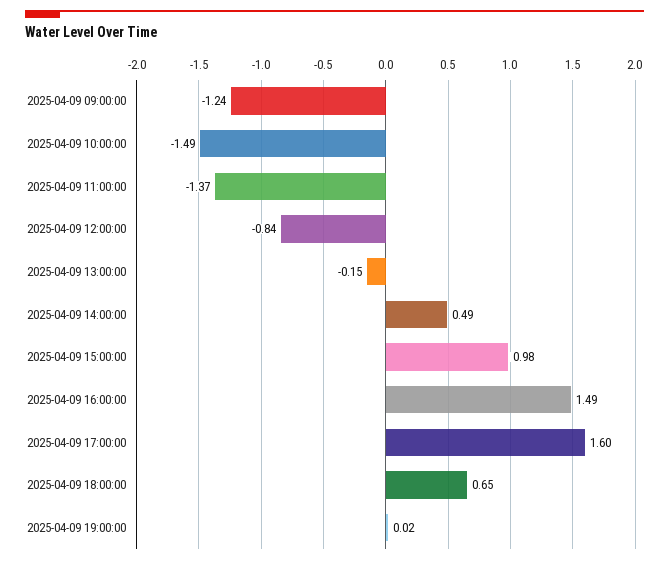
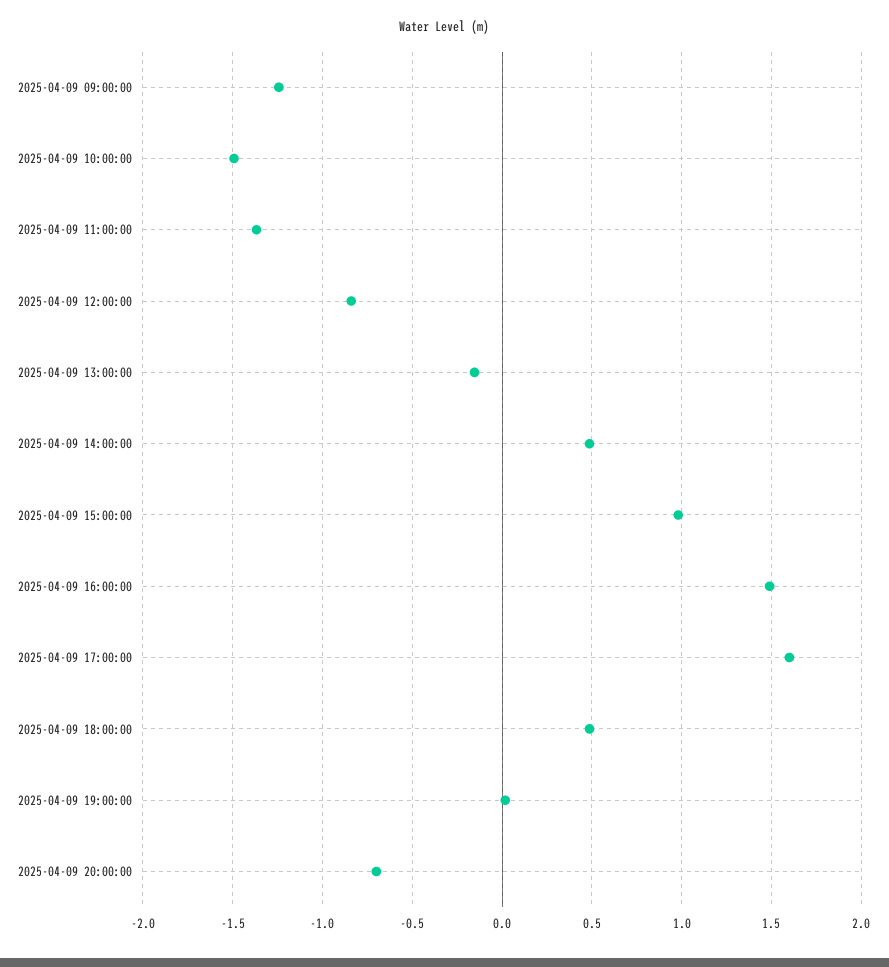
2025-04-09 18:00:00: 0.65 -> 0.5
2025-04-09 20:00:00: none -> -0.7

